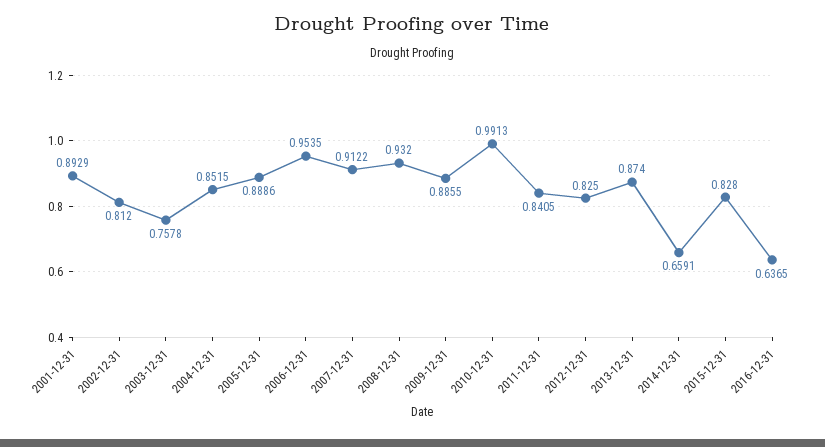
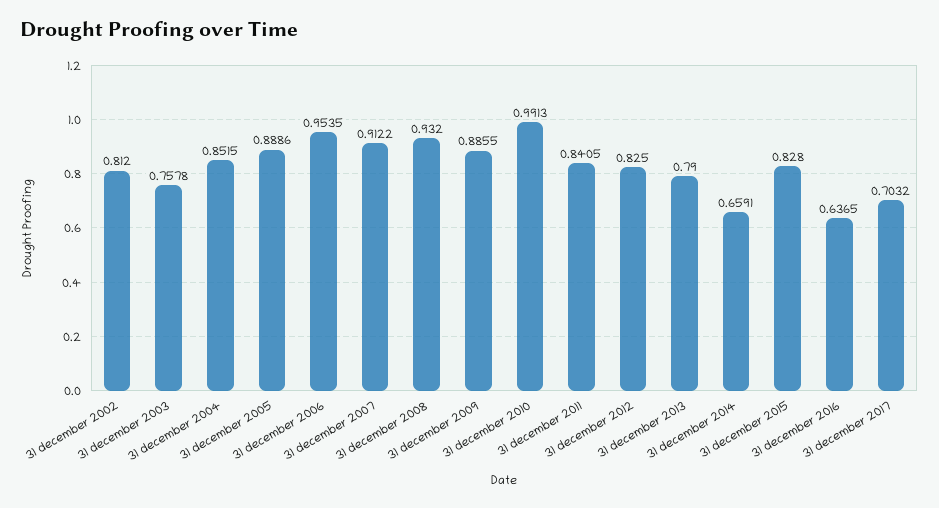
2001-12-31: 0.8929 -> none
2013-12-31: 0.874 -> 0.79
31 december 2017: none -> 0.7032

